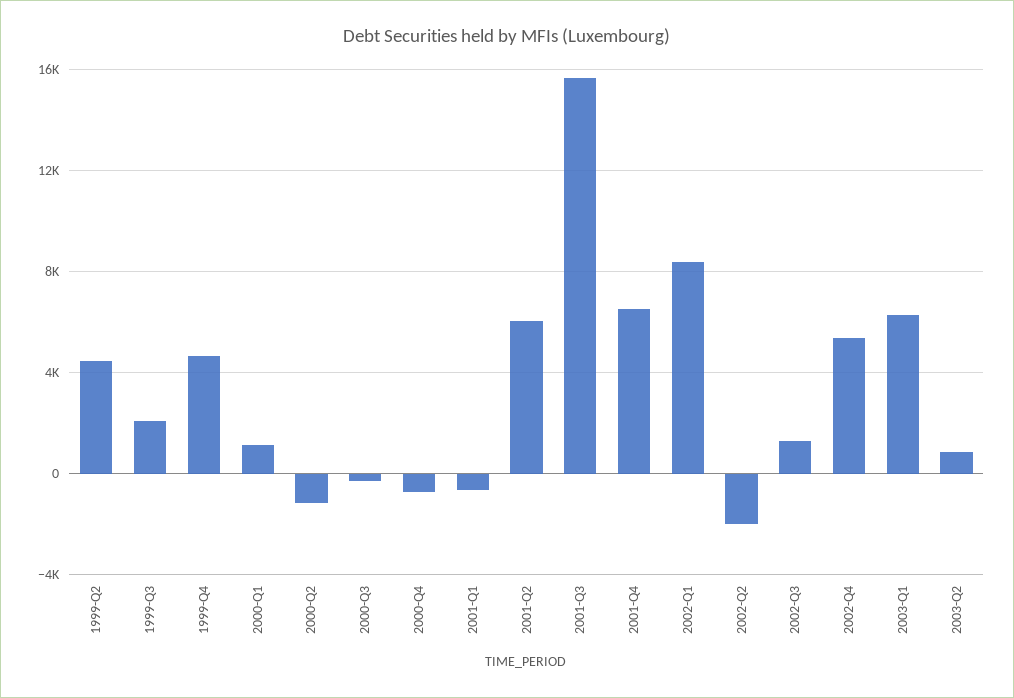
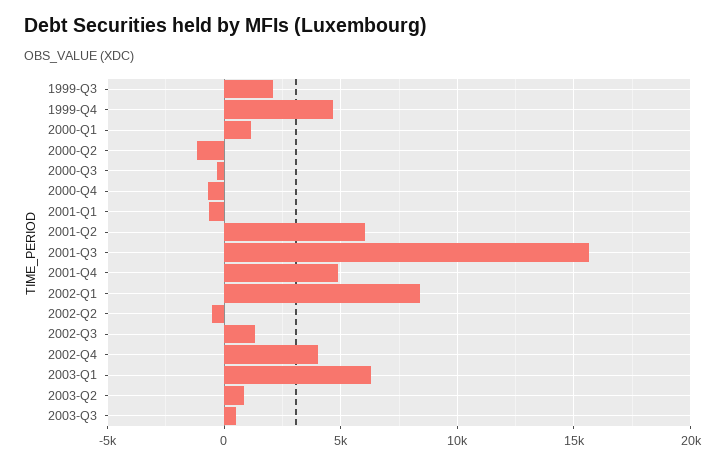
1999-Q2: 4500 -> none
2001-Q4: 6500 -> 5000
2002-Q2: -2000 -> -500
2002-Q4: 5500 -> 4000
2003-Q3: none -> 500

